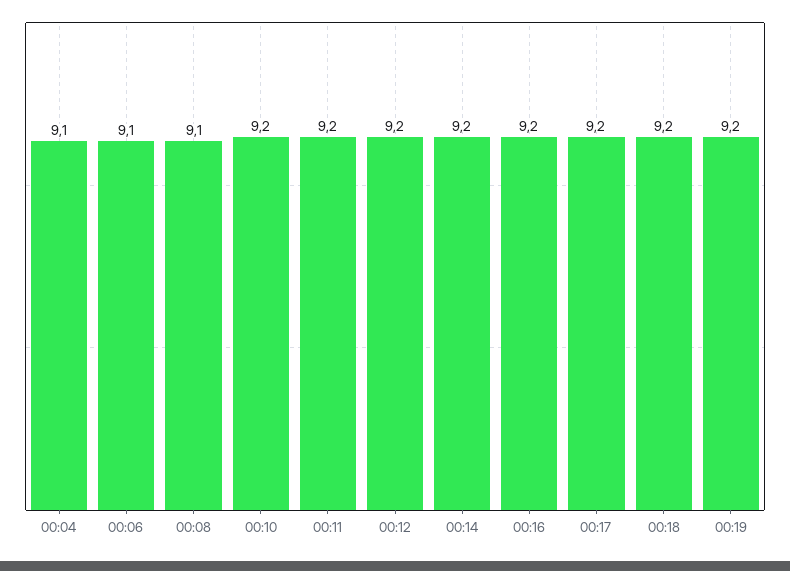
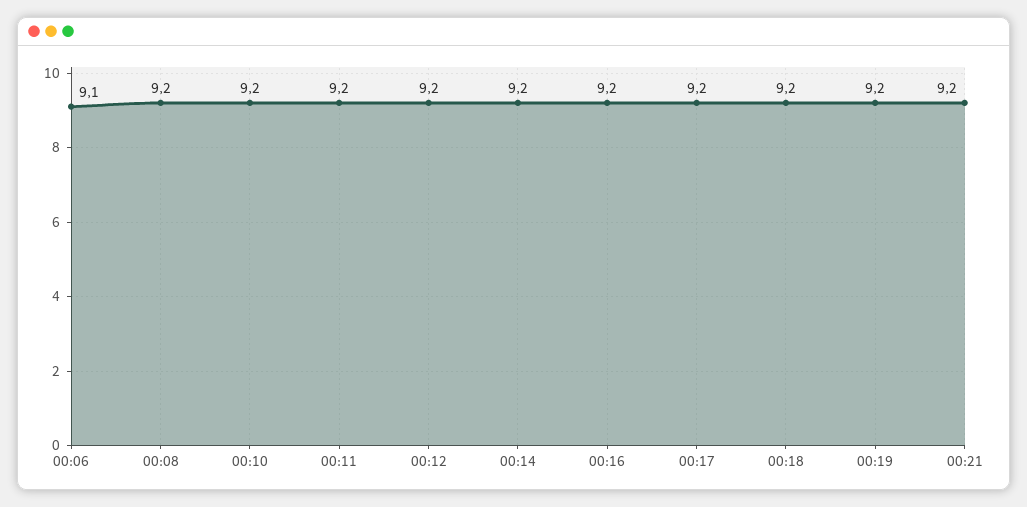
00:04: 9.1 -> none
00:08: 9.1 -> 9.2
00:21: none -> 9.2

